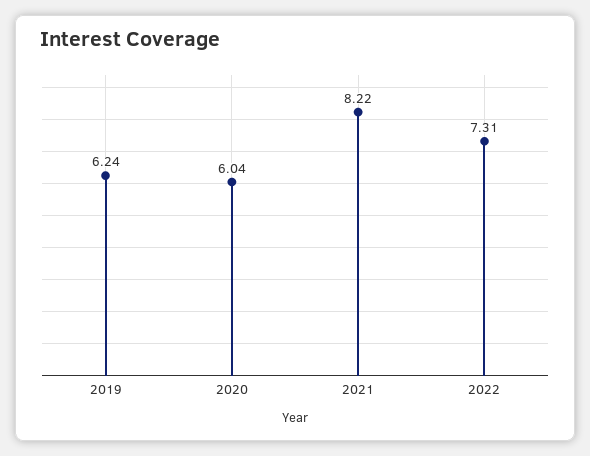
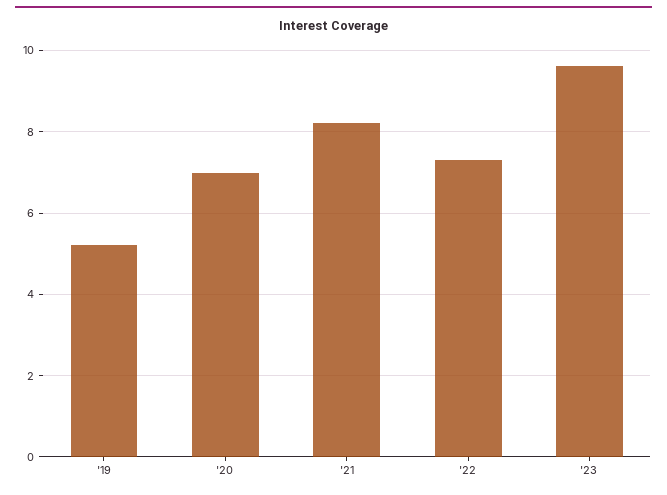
2019: 6.24 -> 5.2
2020: 6.04 -> 7
'23: none -> 9.6

